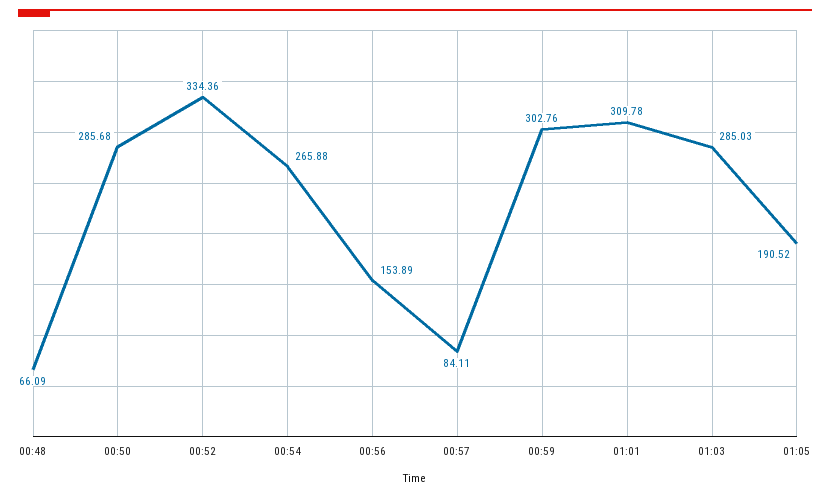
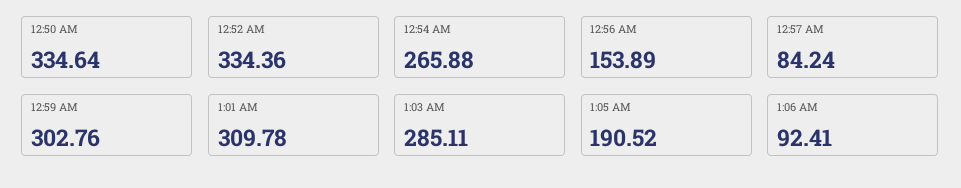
00:48: 66.09 -> none
00:50: 285.68 -> 334.64
00:57: 84.11 -> 84.24
01:03: 285.03 -> 285.11
1:06 AM: none -> 92.41

